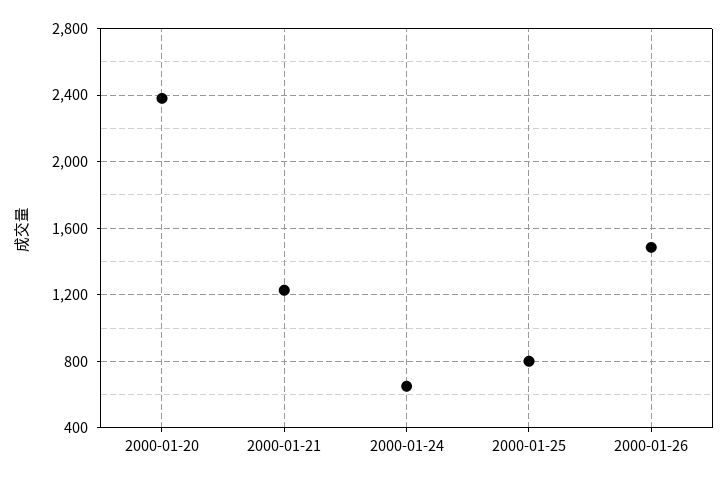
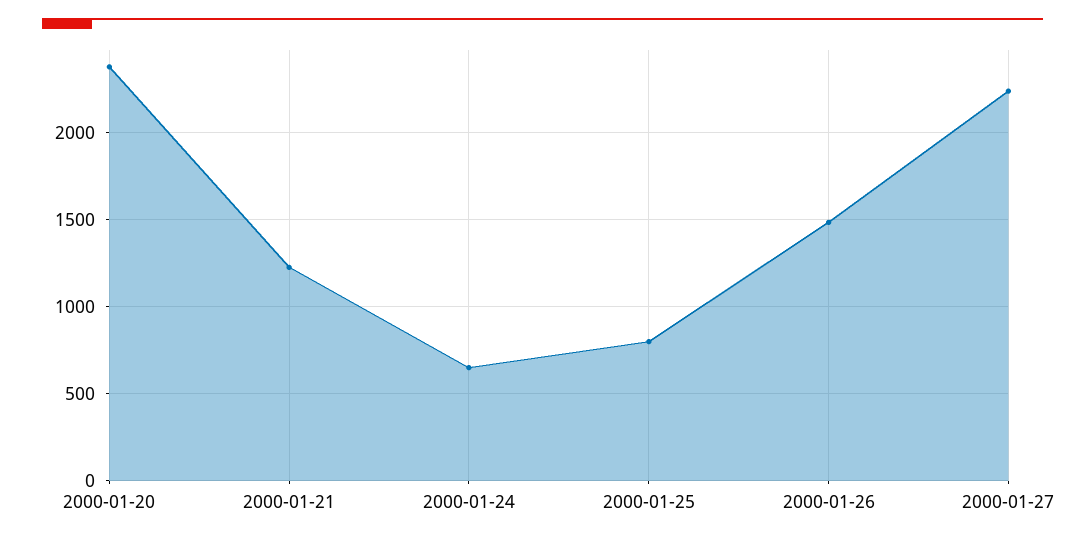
2000-01-27: none -> 2250

